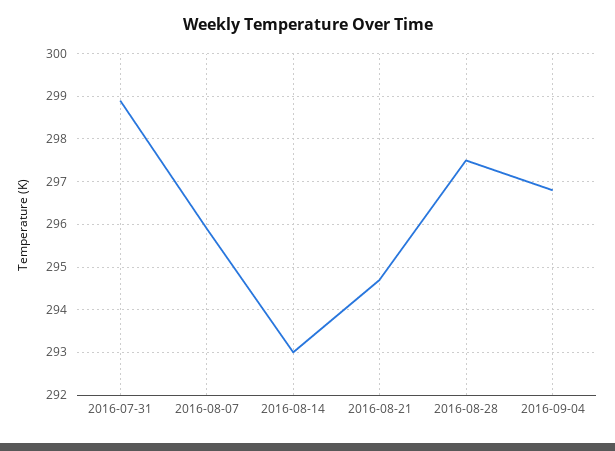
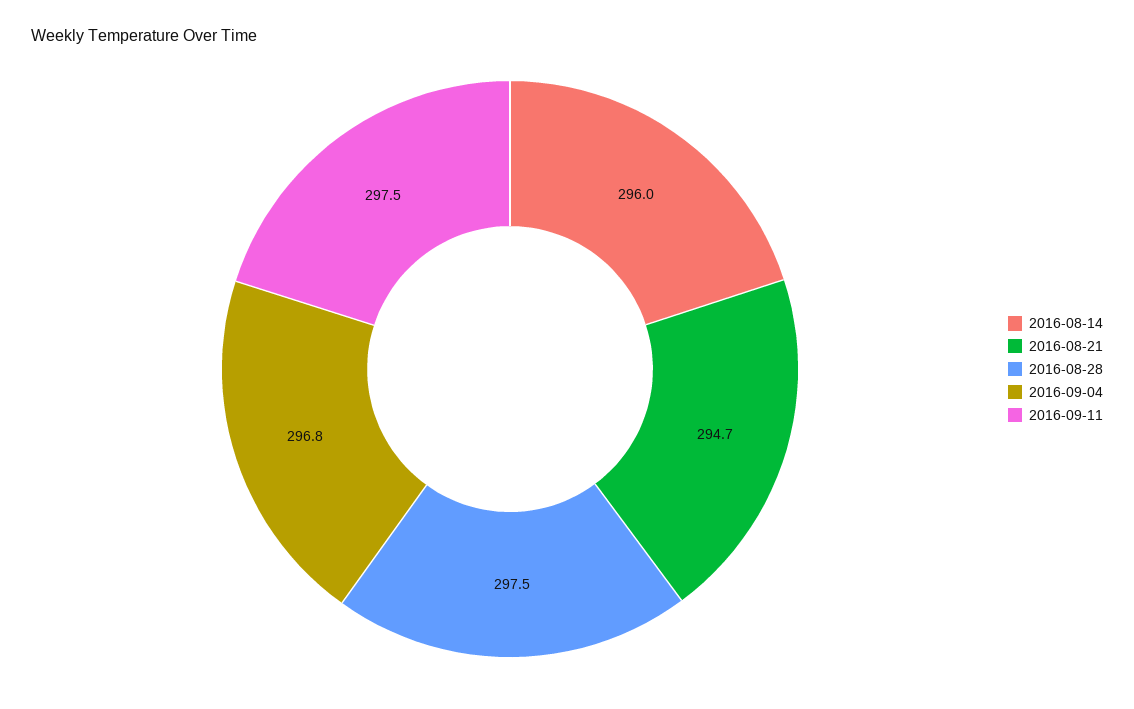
2016-07-31: 299 -> none
2016-08-07: 296 -> none
2016-08-14: 293 -> 296
2016-09-11: none -> 297.5

